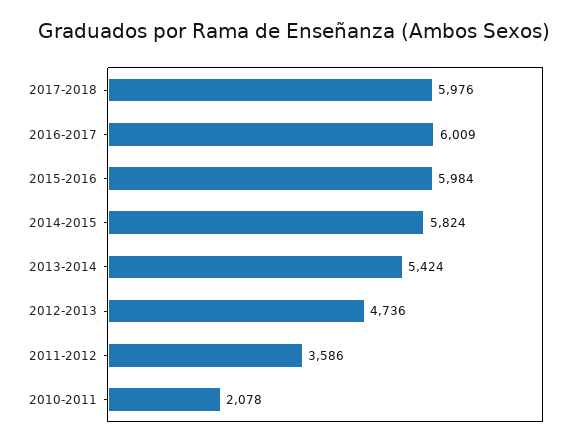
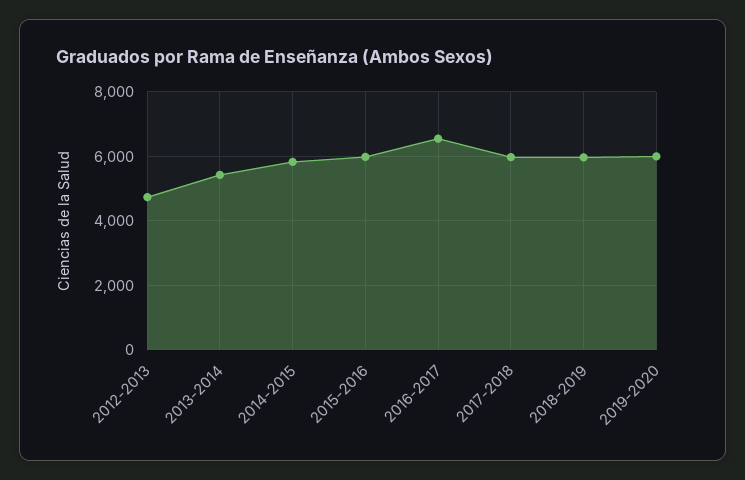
2016-2017: 6009 -> 6600
2011-2012: 3586 -> none
2010-2011: 2078 -> none
2018-2019: none -> 6000
2019-2020: none -> 6000

